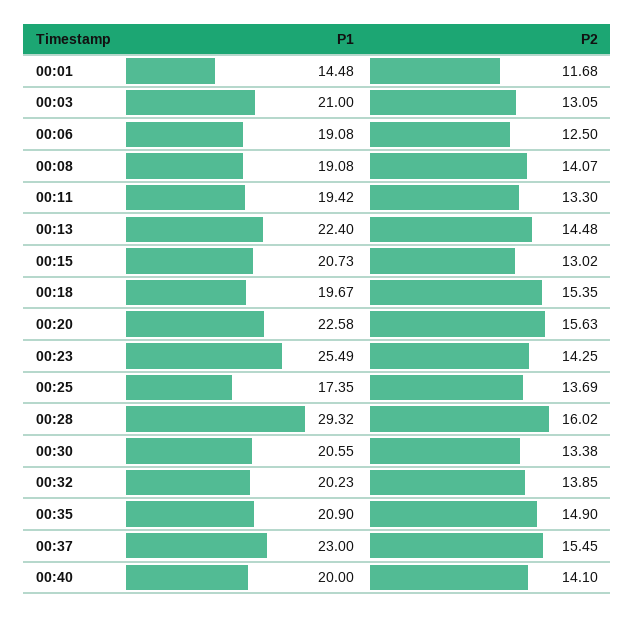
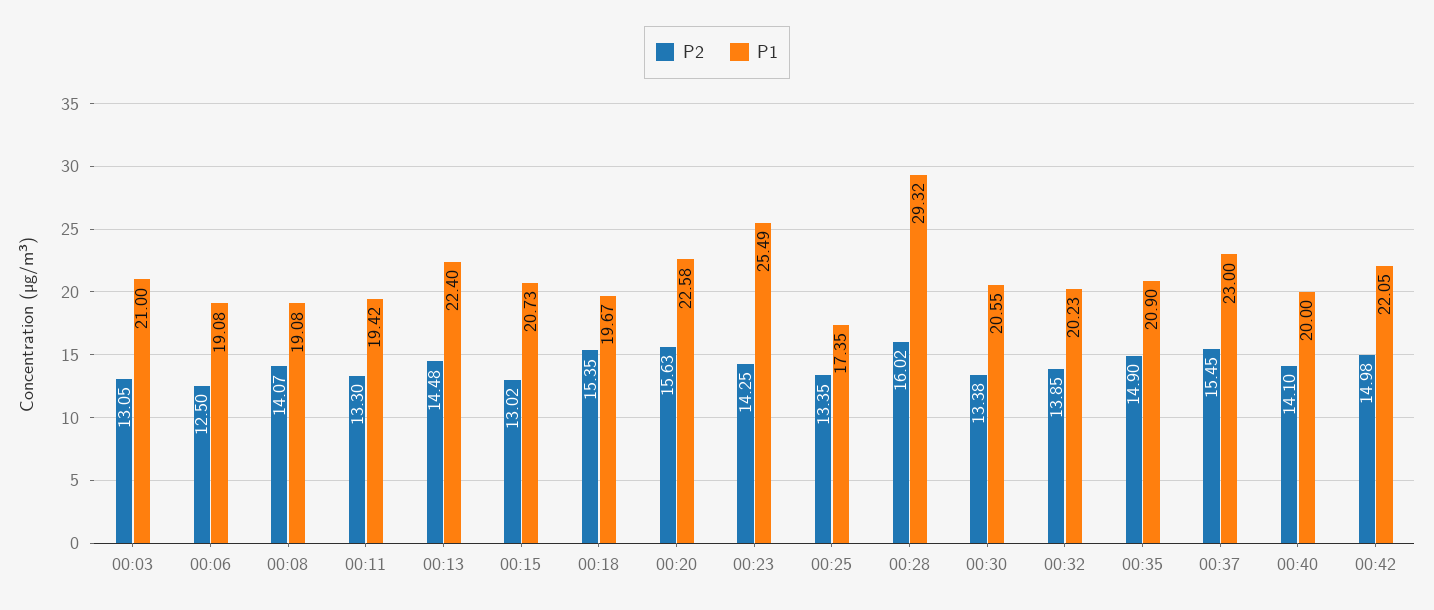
P1, 00:01: 14.48 -> none
P2, 00:01: 11.68 -> none
P2, 00:25: 13.69 -> 13.35
P2, 00:42: none -> 14.98
P1, 00:42: none -> 22.05

